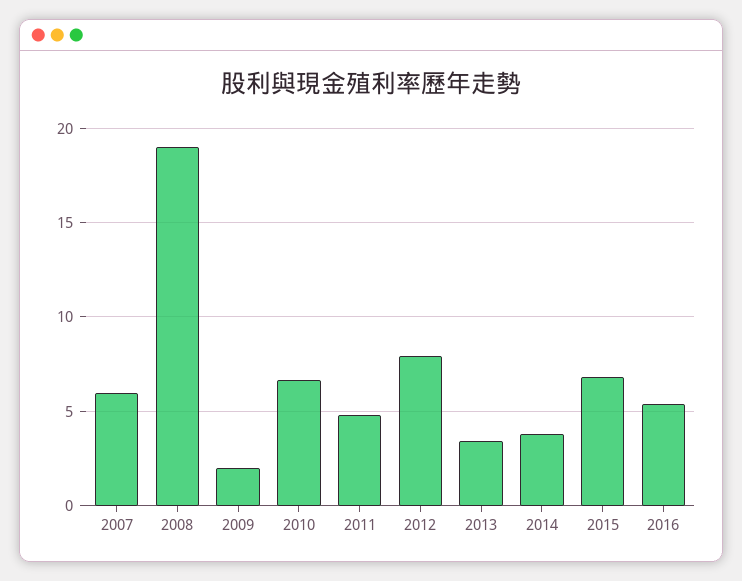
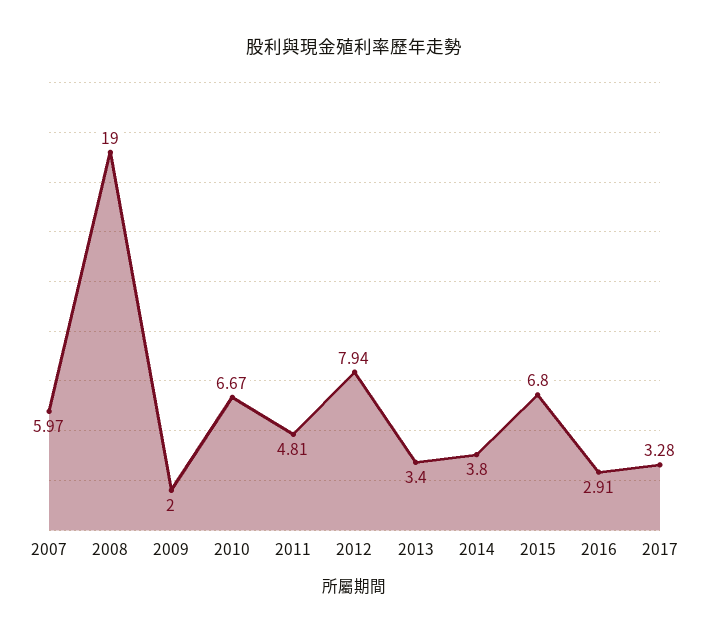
2016: 5.5 -> 2.91
2017: none -> 3.28

